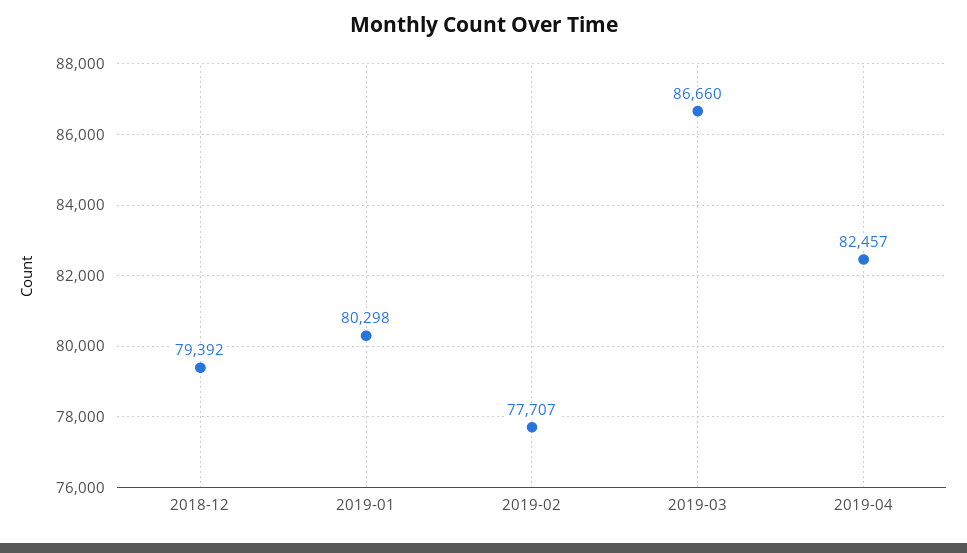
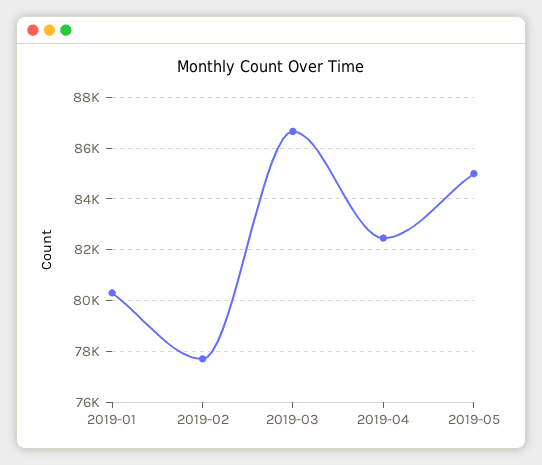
2018-12: 79392 -> none
2019-05: none -> 85000

